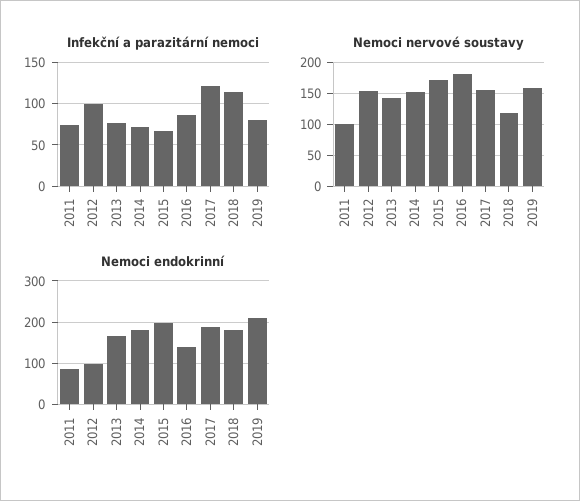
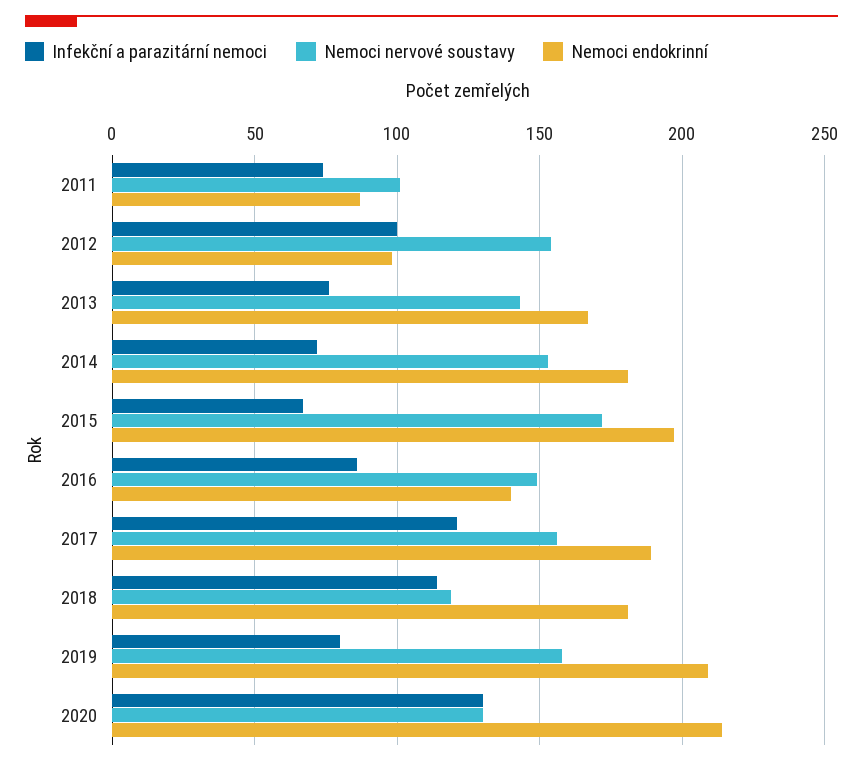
Nemoci nervové soustavy, 2016: 180 -> 150
Infekční a parazitární nemoci, 2020: none -> 130
Nemoci nervové soustavy, 2020: none -> 130
Nemoci endokrinní, 2020: none -> 215

